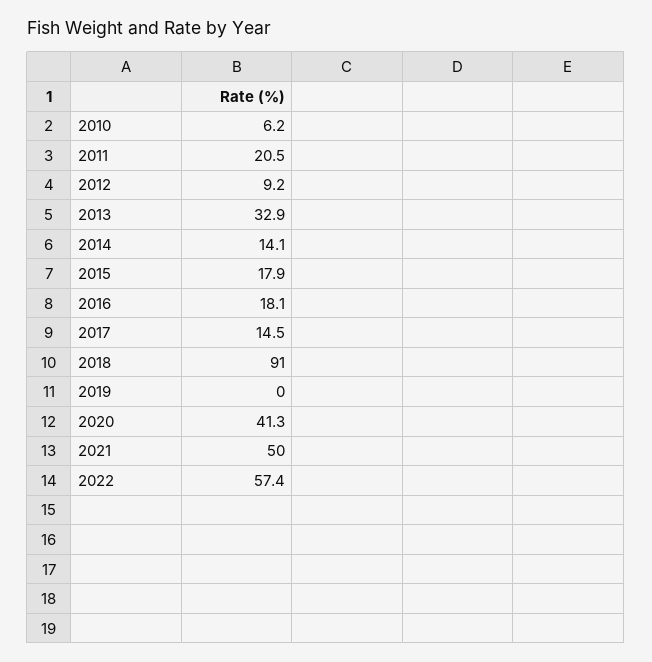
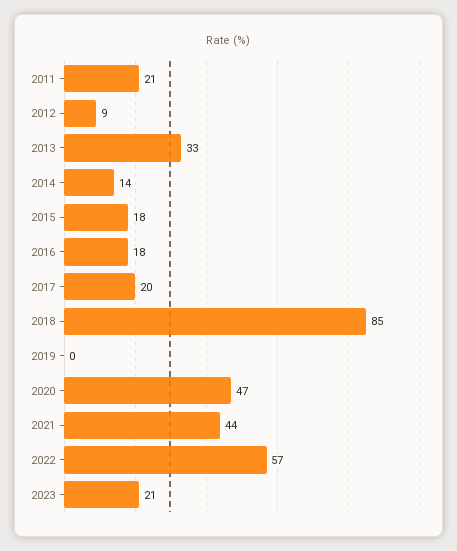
2010: 6.2 -> none
2017: 14.5 -> 20
2018: 91 -> 85
2020: 41.3 -> 47
2021: 50 -> 44
2023: none -> 21

